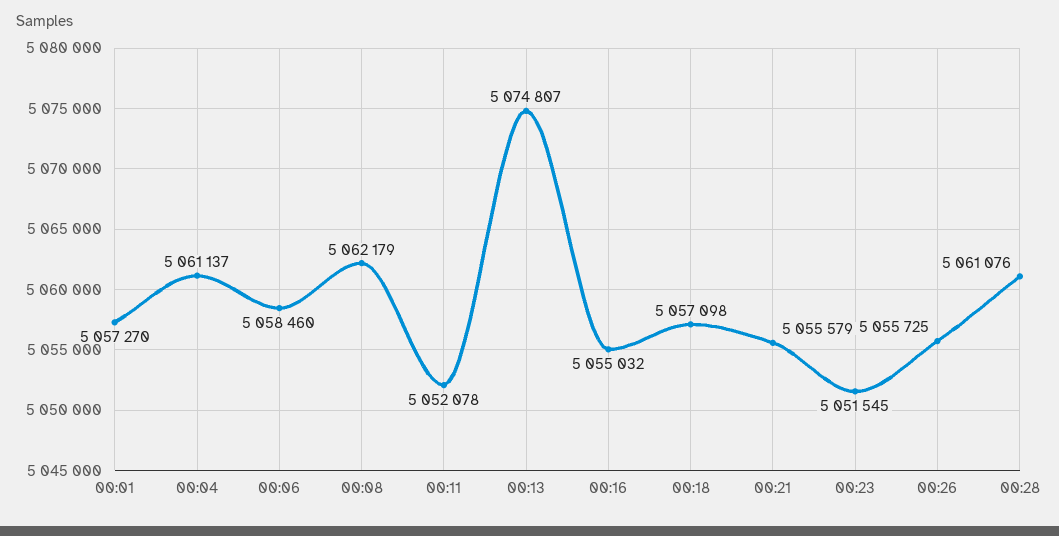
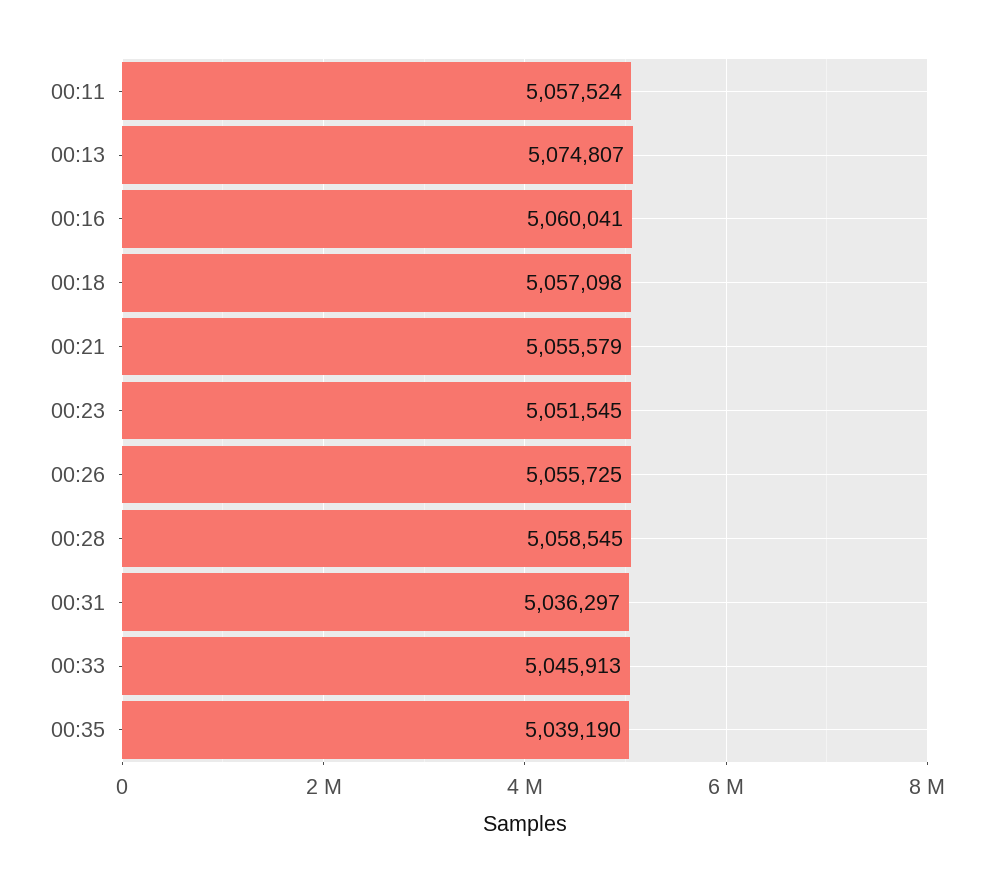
00:01: 5057270 -> none
00:04: 5061137 -> none
00:06: 5058460 -> none
00:08: 5062179 -> none
00:11: 5052078 -> 5057524
00:16: 5055032 -> 5060041
00:28: 5061076 -> 5058545
00:31: none -> 5036297
00:33: none -> 5045913
00:35: none -> 5039190

